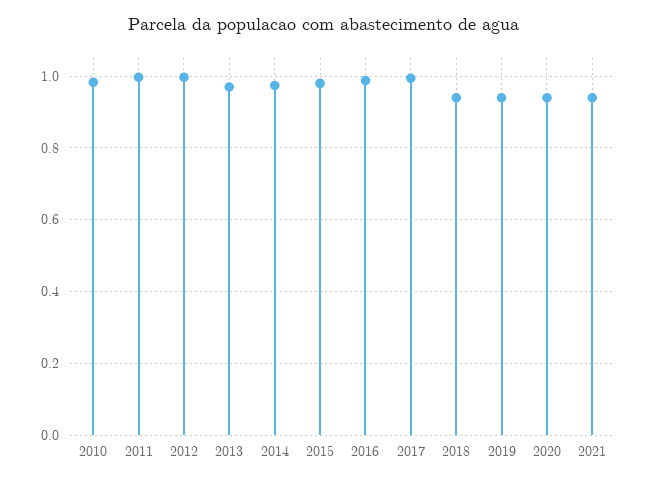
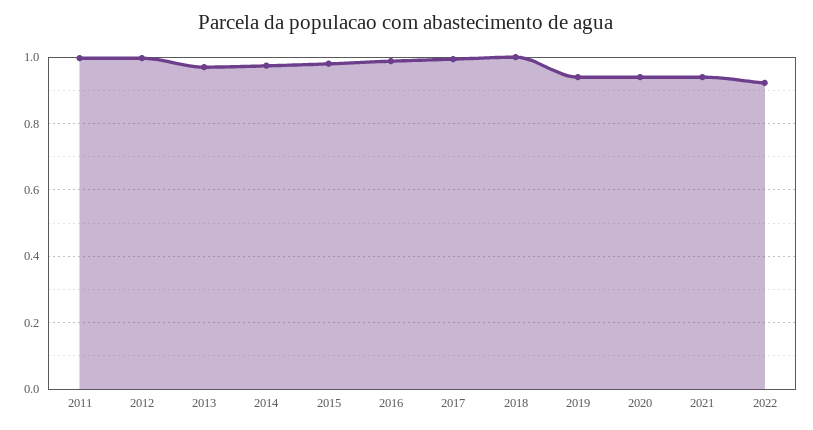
2010: 0.98 -> none
2018: 0.94 -> 1
2022: none -> 0.92

